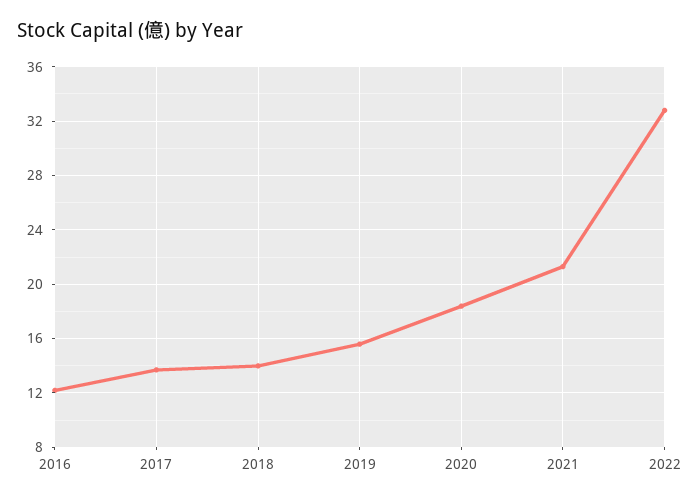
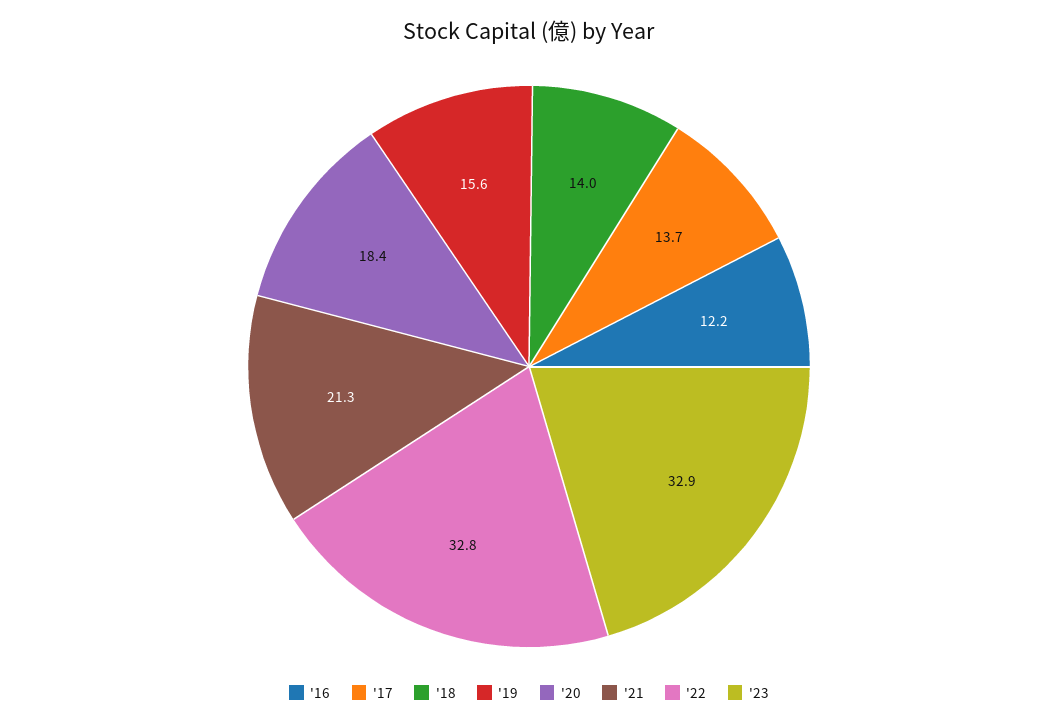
'23: none -> 32.9

